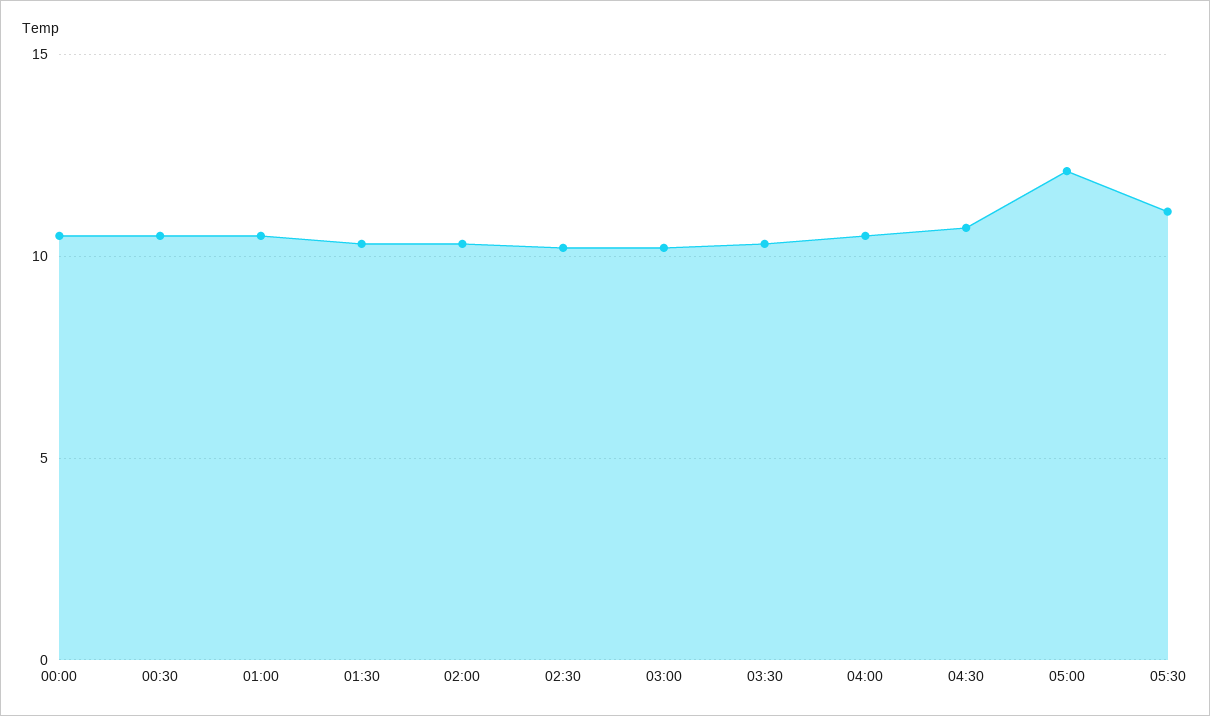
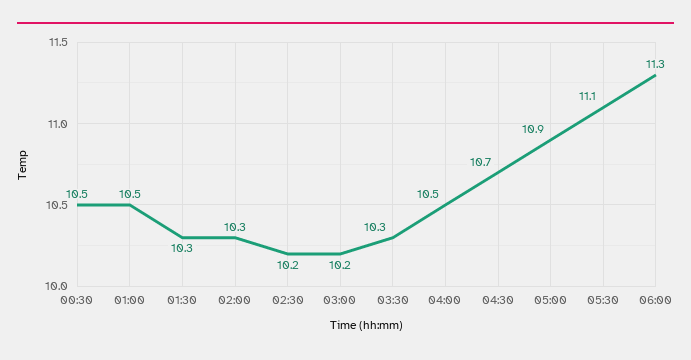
00:00: 10.5 -> none
05:00: 12 -> 10.9
06:00: none -> 11.3

